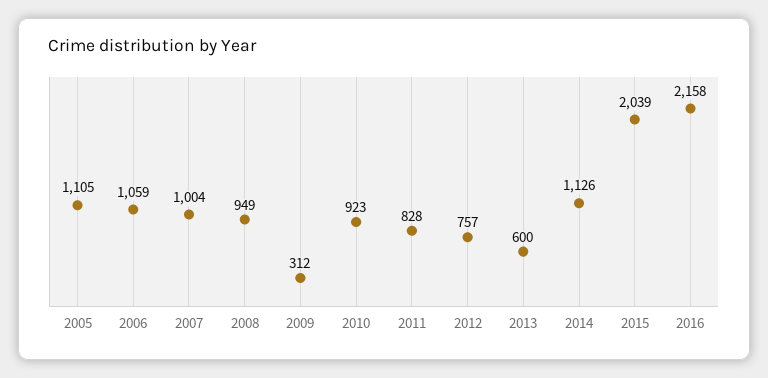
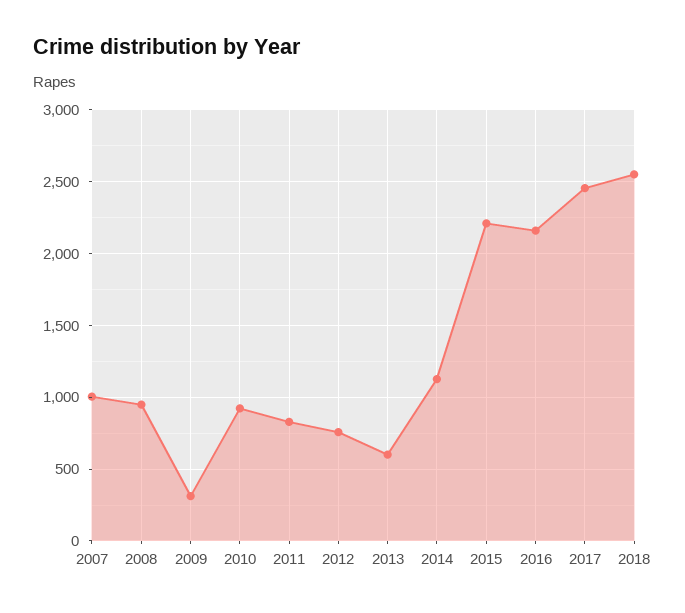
2005: 1105 -> none
2006: 1059 -> none
2015: 2039 -> 2200
2017: none -> 2450
2018: none -> 2550

